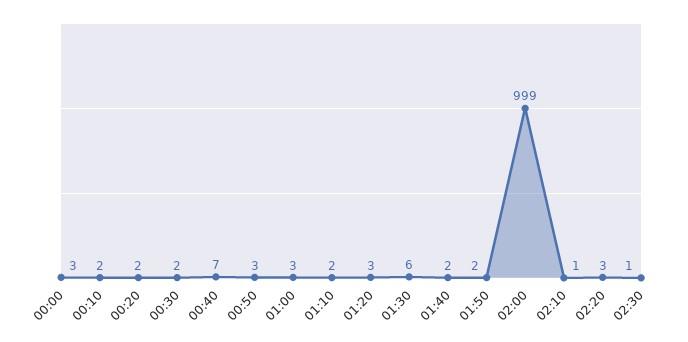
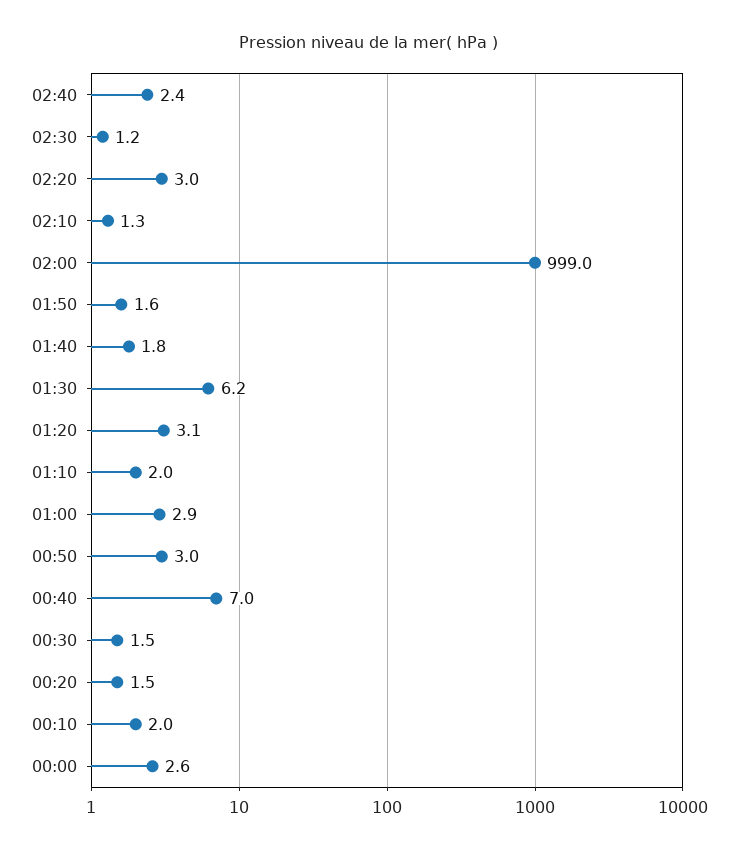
02:40: none -> 2.4

